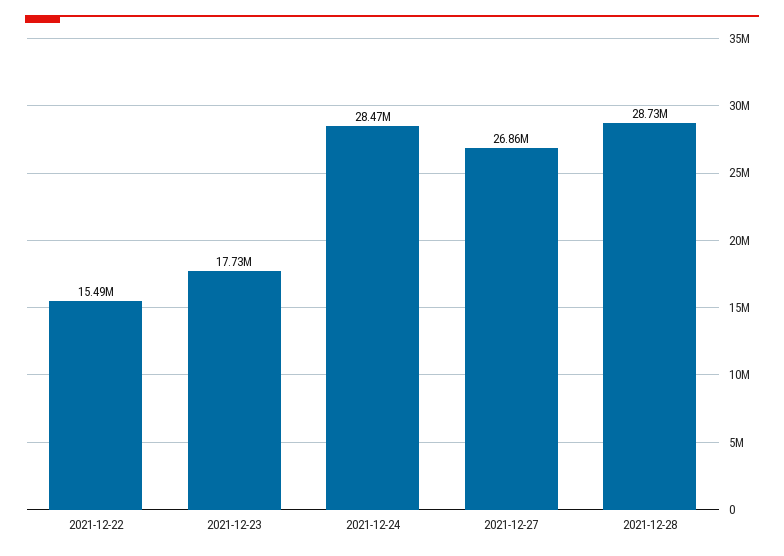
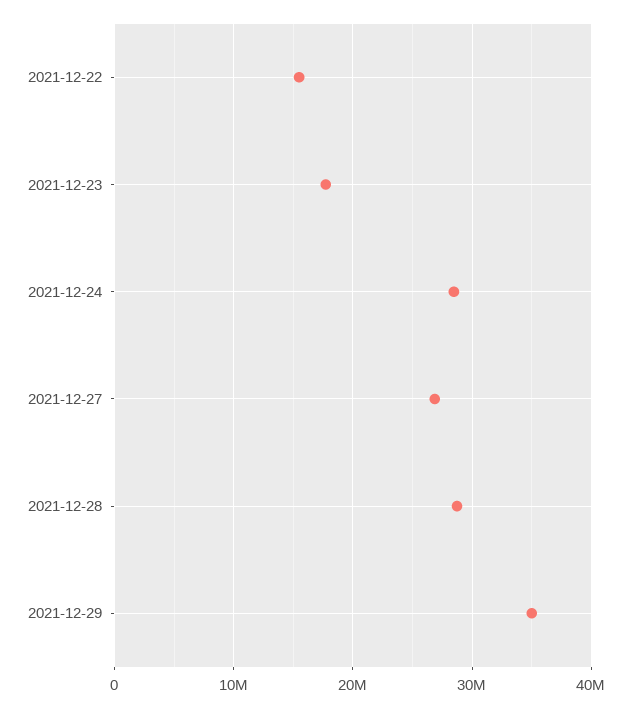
2021-12-29: none -> 35000000

